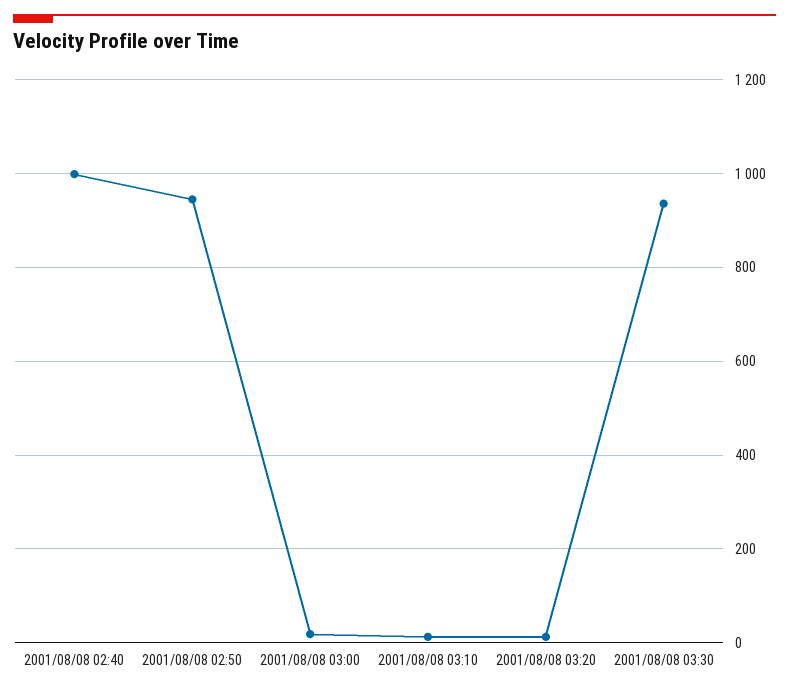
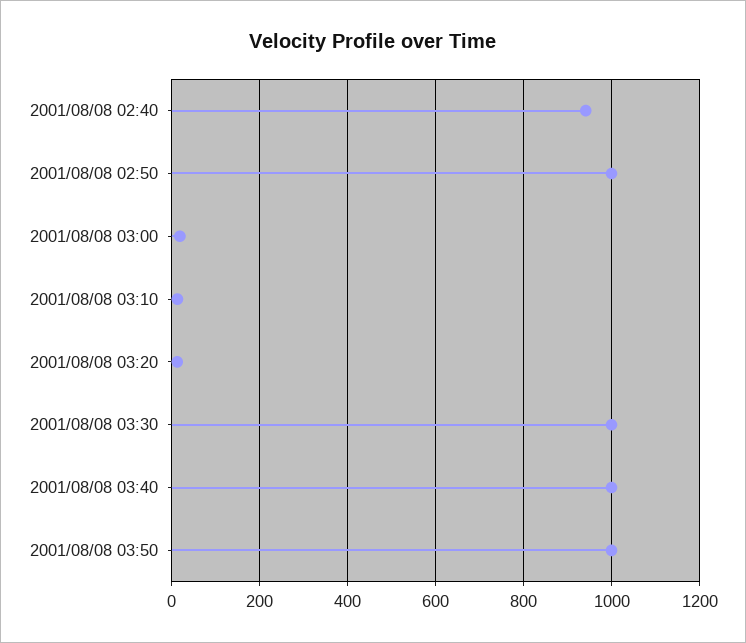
2001/08/08 02:40: 1000 -> 940
2001/08/08 02:50: 940 -> 1000
2001/08/08 03:30: 940 -> 1000
2001/08/08 03:40: none -> 1000
2001/08/08 03:50: none -> 1000

